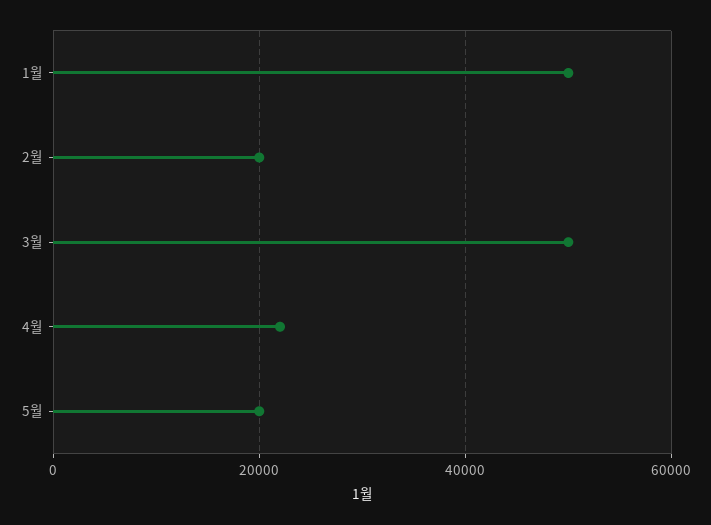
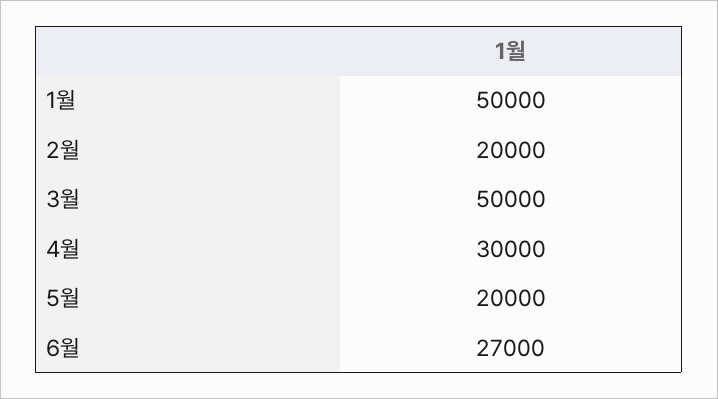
4월: 22000 -> 30000
6월: none -> 27000

